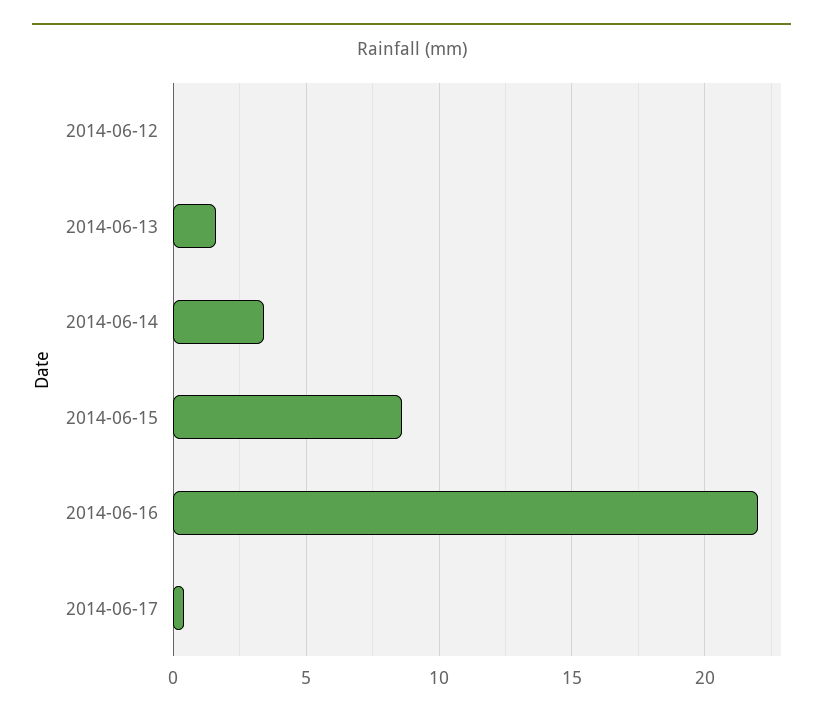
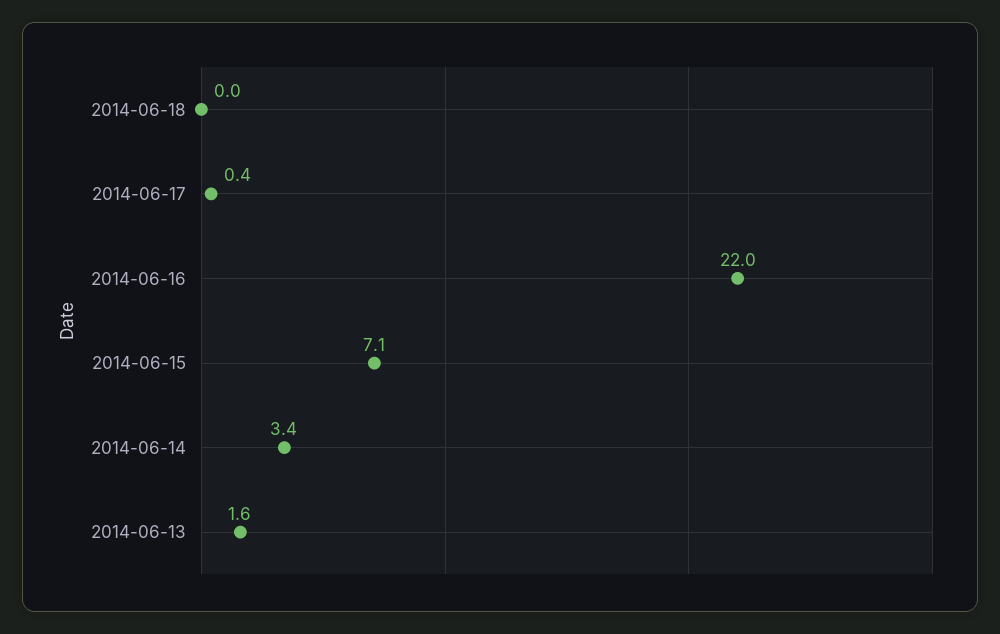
2014-06-12: 0 -> none
2014-06-15: 8.5 -> 7.1
2014-06-18: none -> 0

